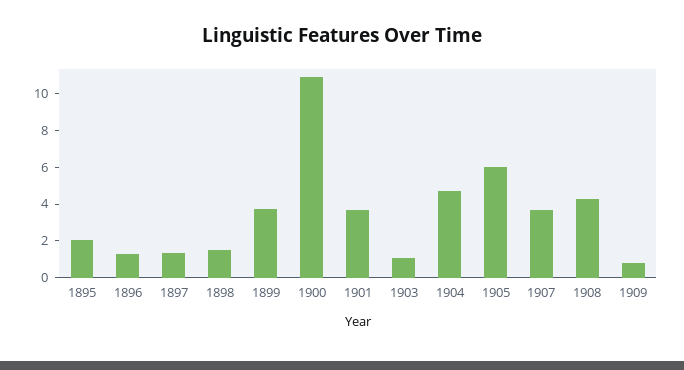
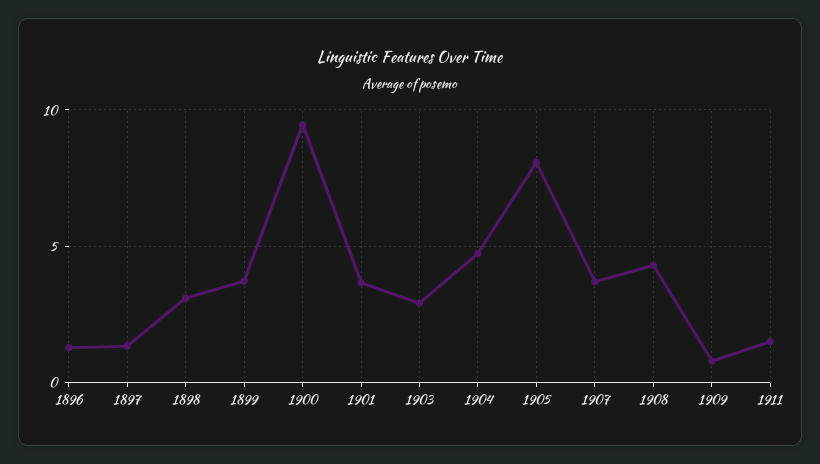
1895: 2 -> none
1898: 1.5 -> 3
1900: 11 -> 9.5
1903: 1 -> 3
1905: 6 -> 8
1911: none -> 1.5

